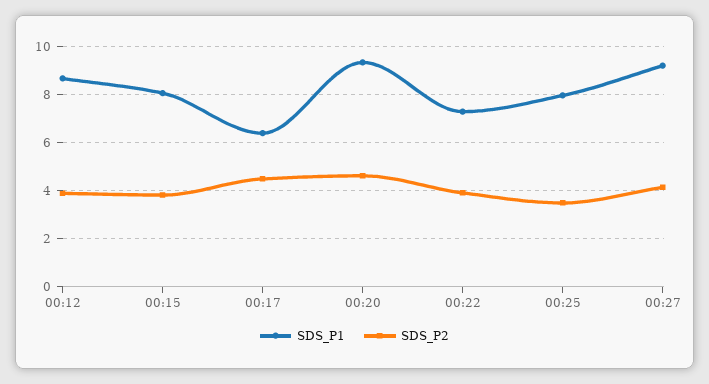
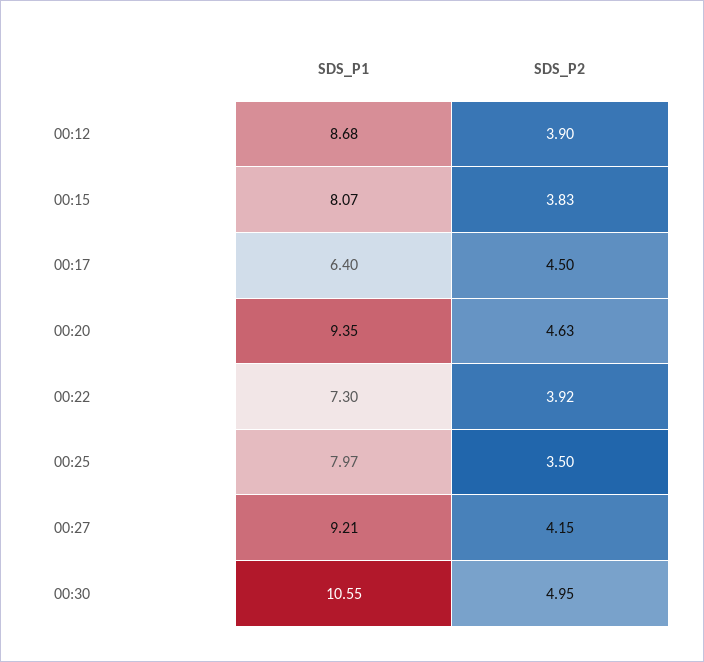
SDS_P1, 00:30: none -> 10.55
SDS_P2, 00:30: none -> 4.95

